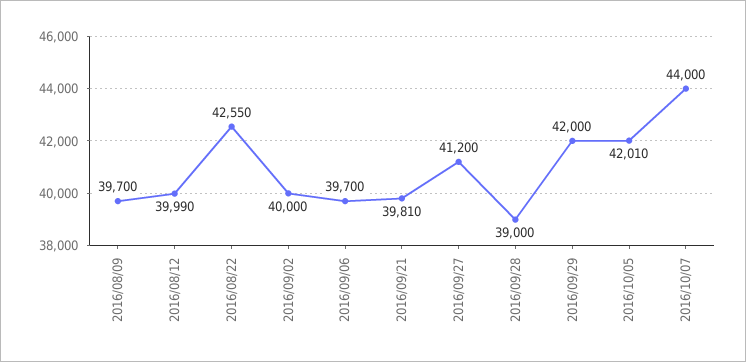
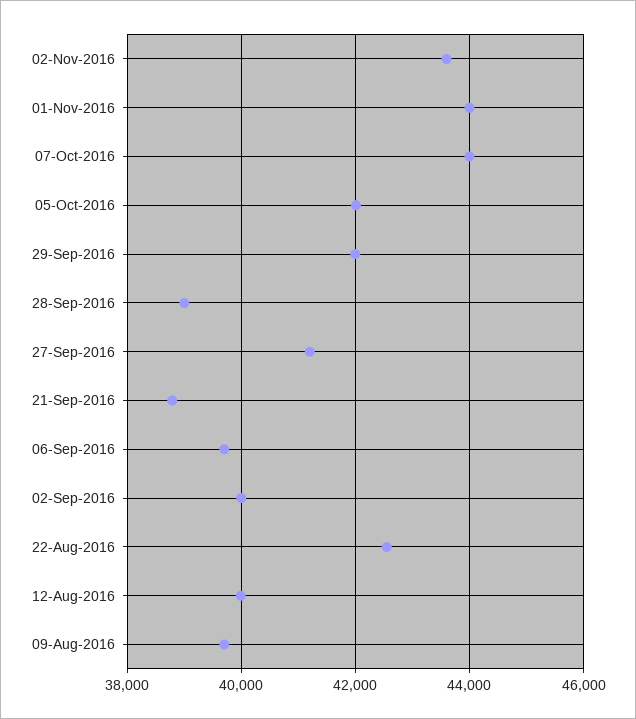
2016/09/21: 39810 -> 38800
02-Nov-2016: none -> 43600
01-Nov-2016: none -> 44000

